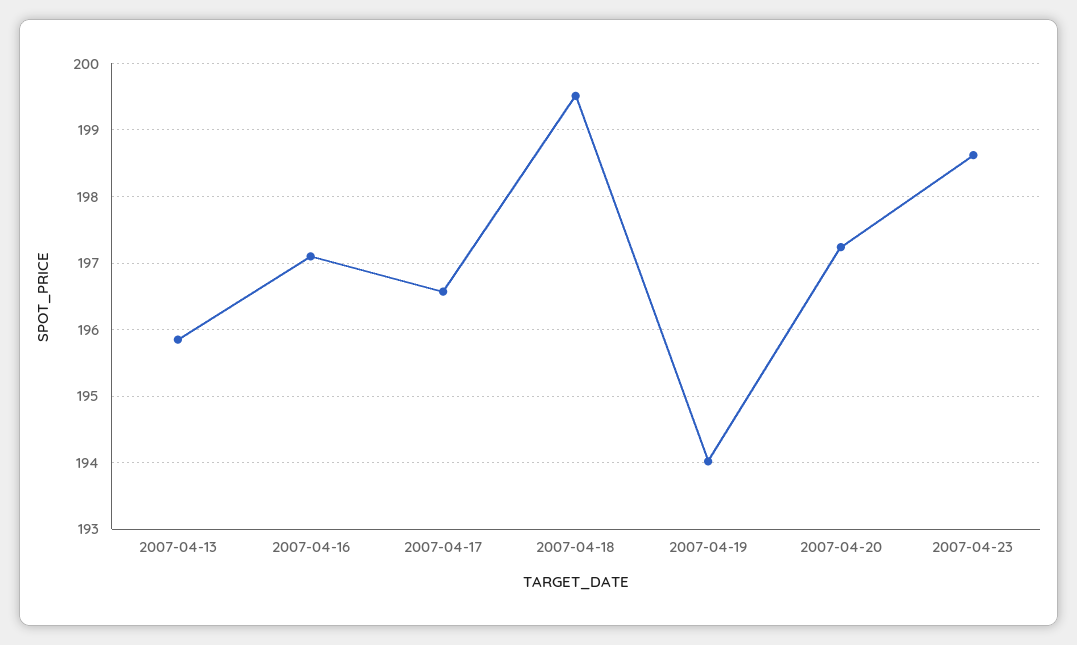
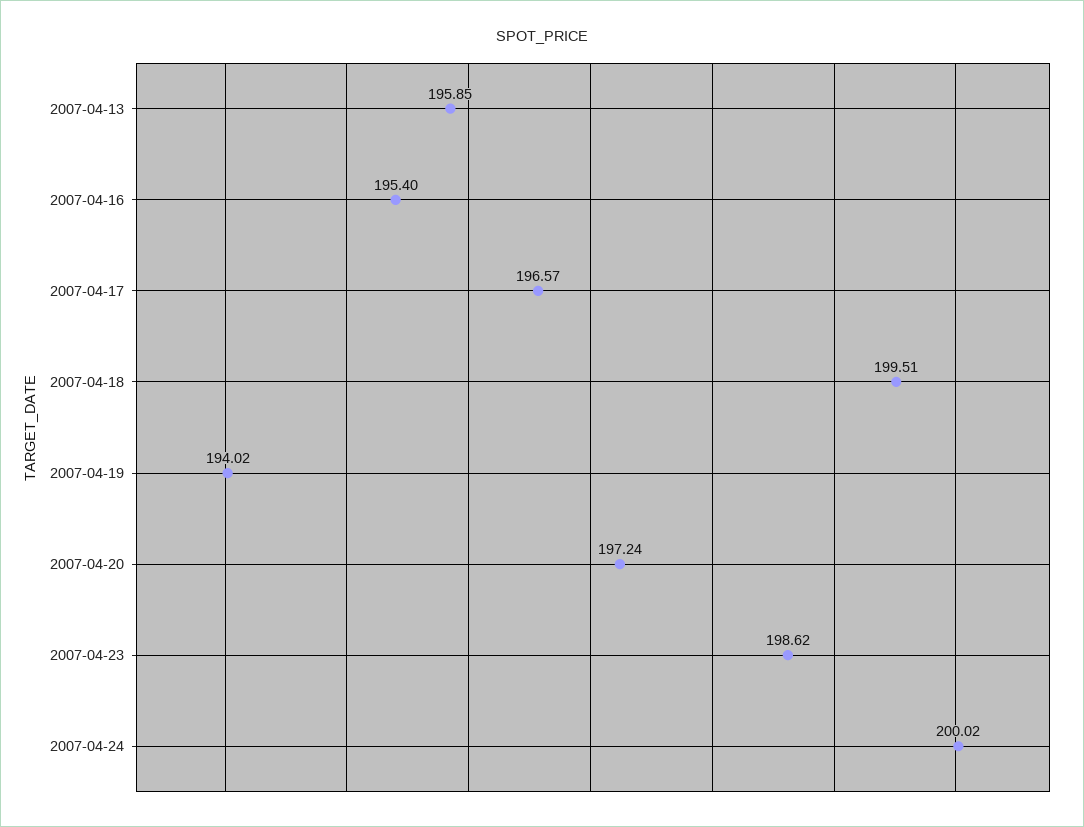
2007-04-16: 197.1 -> 195.4
2007-04-24: none -> 200.02

